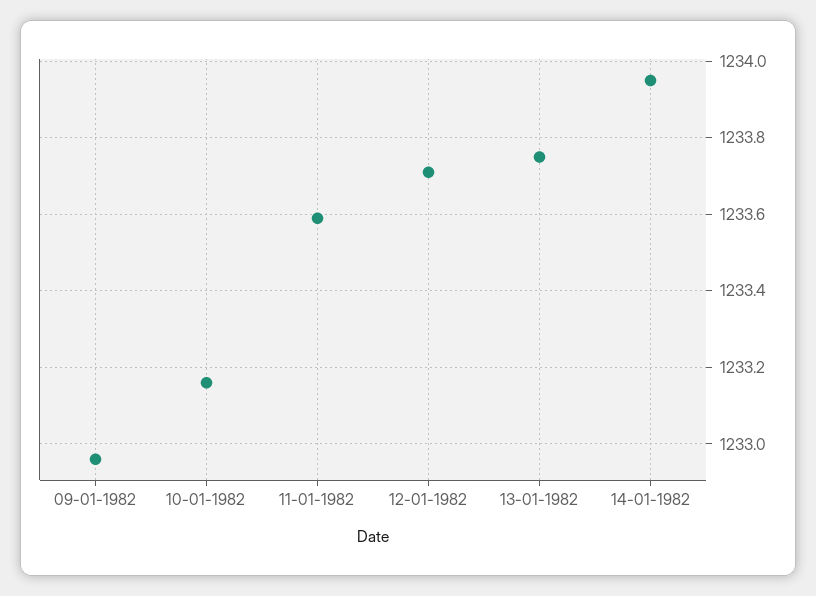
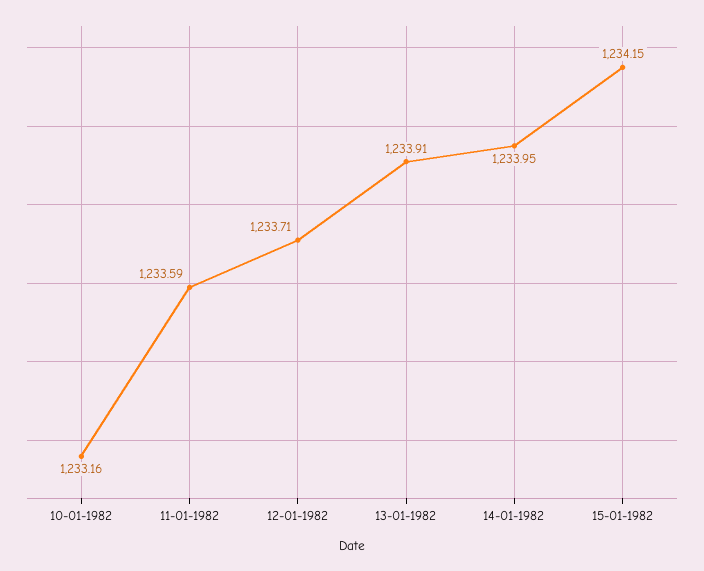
09-01-1982: 1232.95 -> none
13-01-1982: 1233.75 -> 1233.91
15-01-1982: none -> 1234.15

